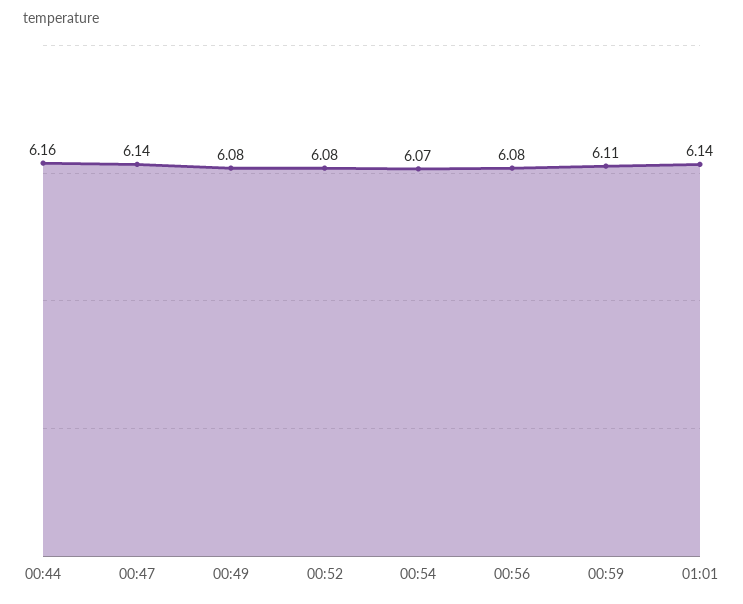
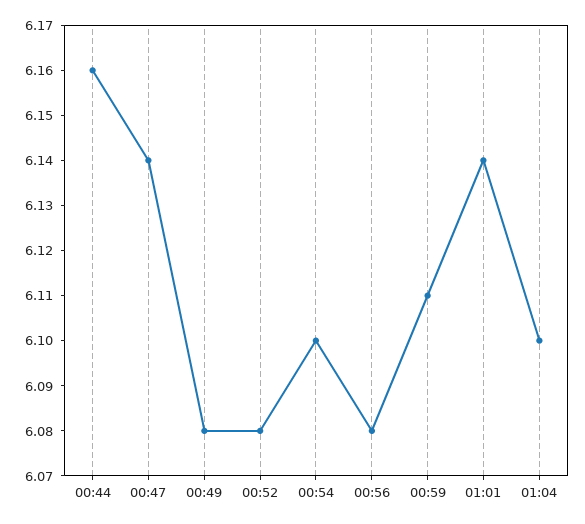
00:54: 6.07 -> 6.1
01:04: none -> 6.1

